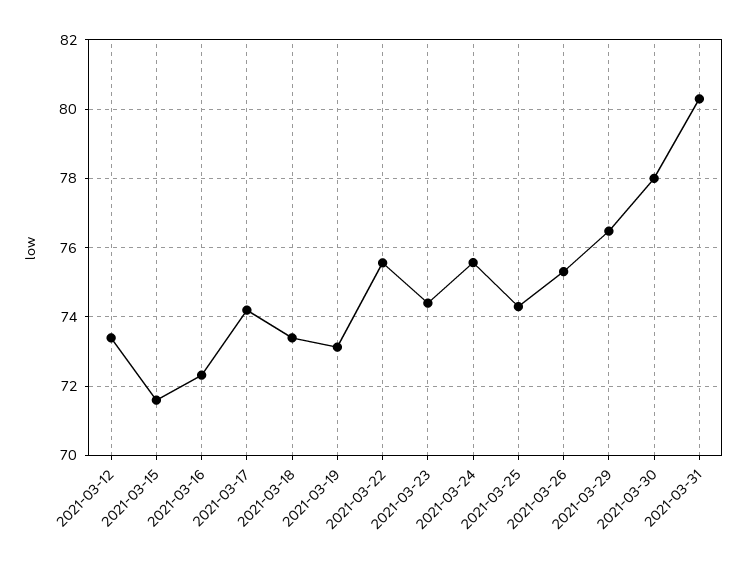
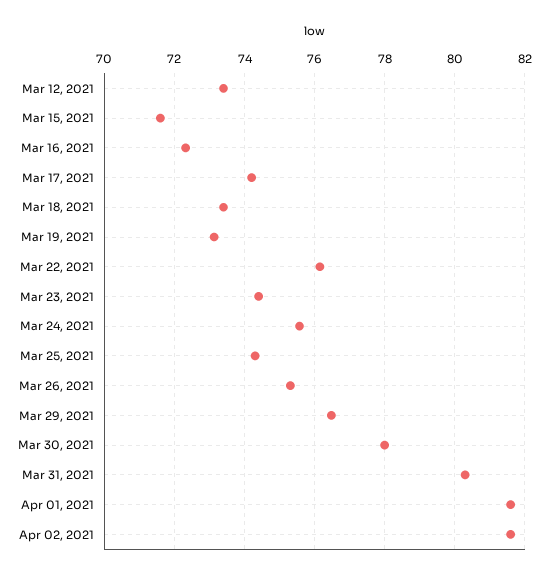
2021-03-22: 75.6 -> 76.2
Apr 01, 2021: none -> 81.6
Apr 02, 2021: none -> 81.6

